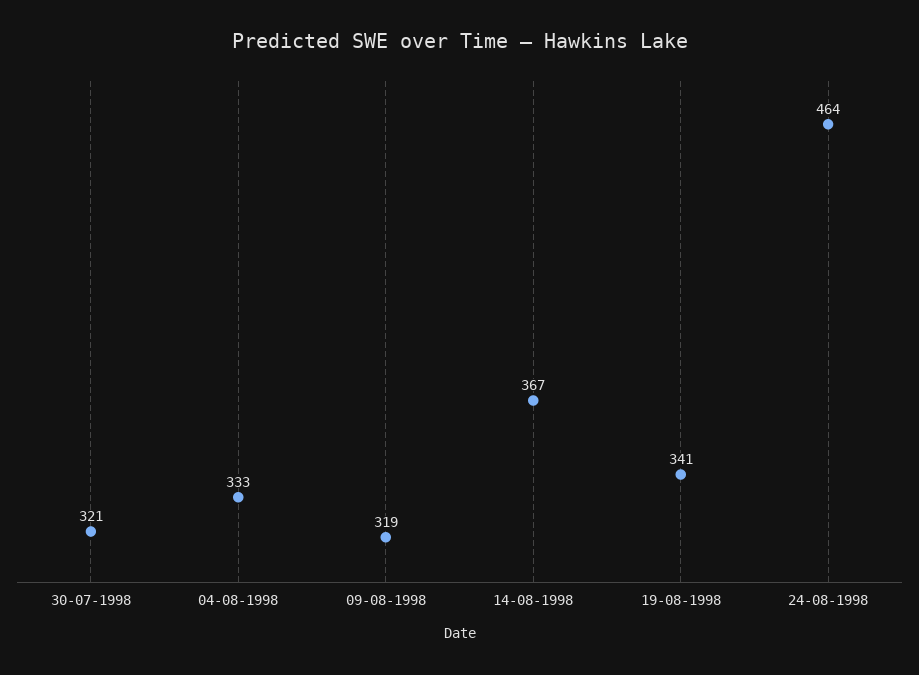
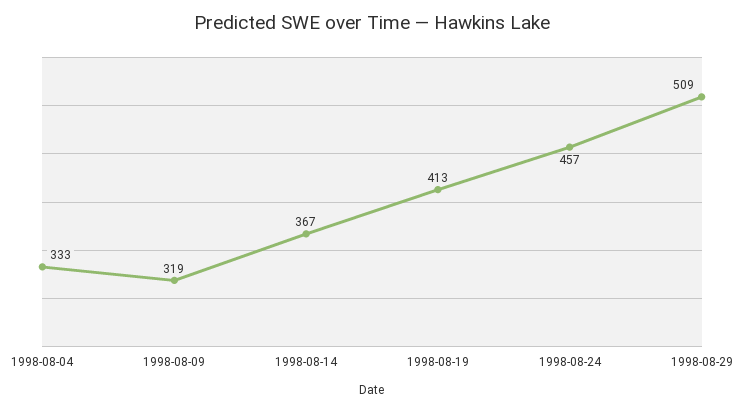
30-07-1998: 321 -> none
19-08-1998: 341 -> 413
24-08-1998: 464 -> 457
1998-08-29: none -> 509

